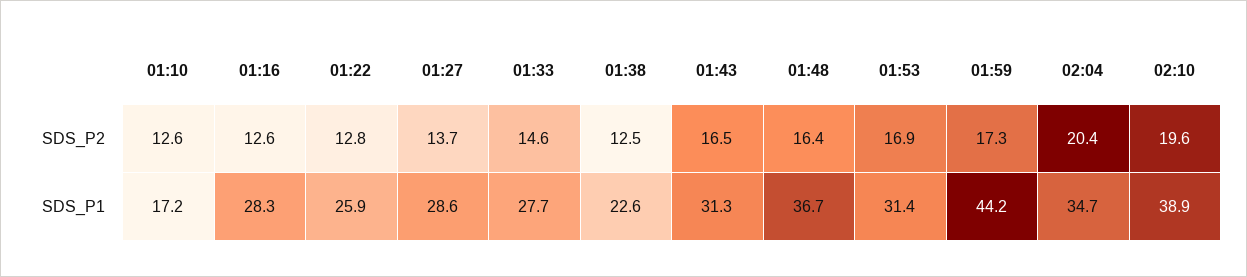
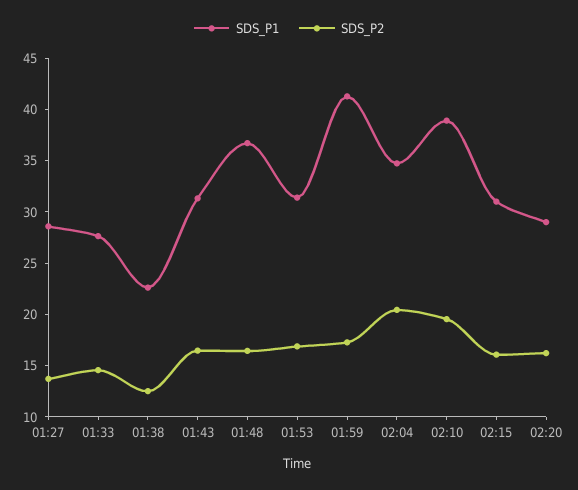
SDS_P2, 01:10: 12.6 -> none
SDS_P2, 01:16: 12.6 -> none
SDS_P2, 01:22: 12.8 -> none
SDS_P1, 01:10: 17.2 -> none
SDS_P1, 01:16: 28.3 -> none
SDS_P1, 01:22: 25.9 -> none
SDS_P1, 01:59: 44.2 -> 41
SDS_P1, 02:15: none -> 31
SDS_P2, 02:15: none -> 16
SDS_P1, 02:20: none -> 29
SDS_P2, 02:20: none -> 16

